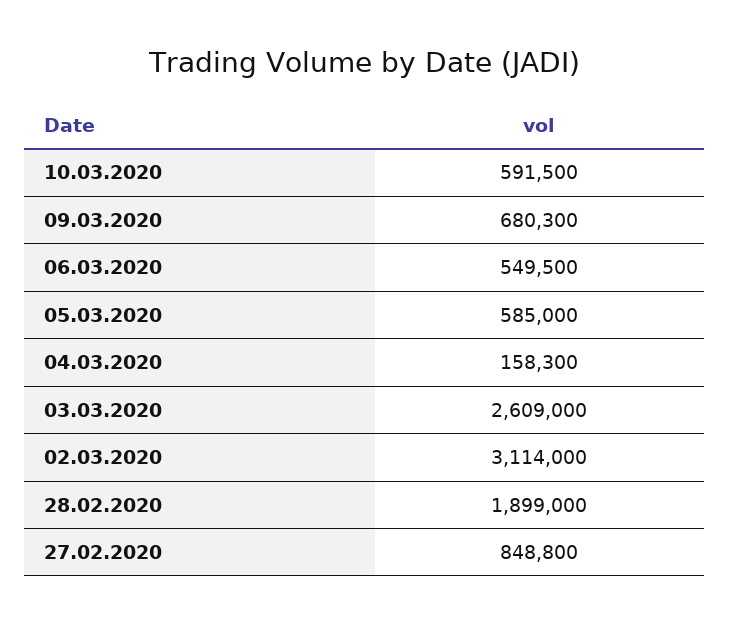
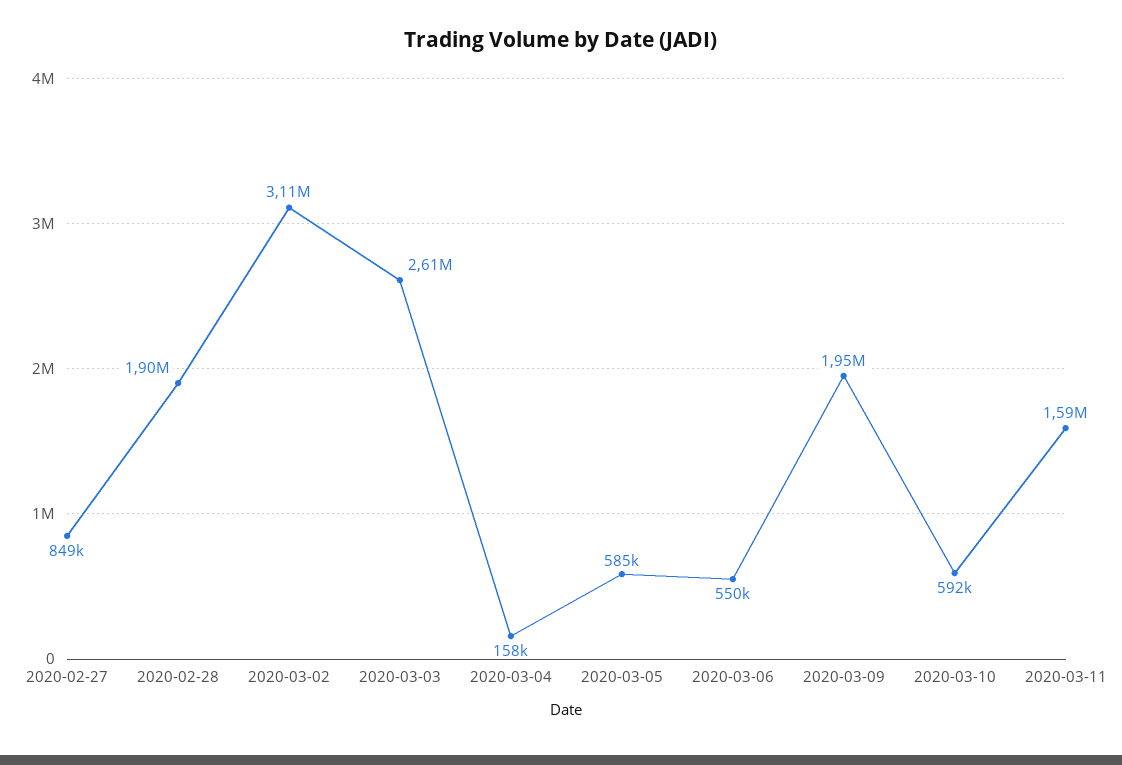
09.03.2020: 680300 -> 1950000
2020-03-11: none -> 1590000

